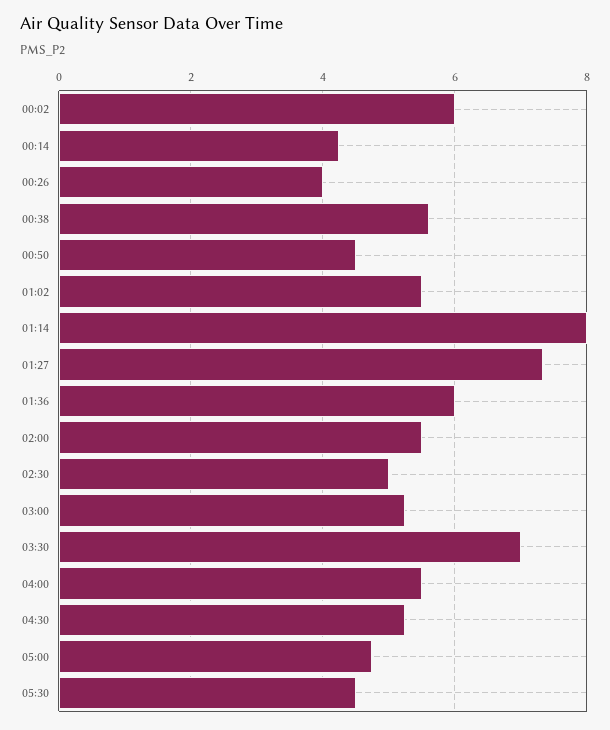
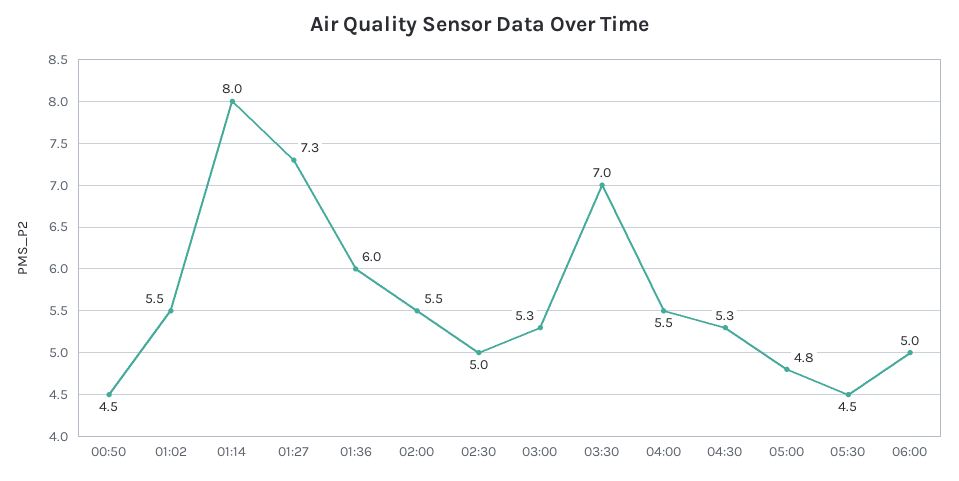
00:02: 6 -> none
00:14: 4.2 -> none
00:26: 4 -> none
00:38: 5.6 -> none
06:00: none -> 5

